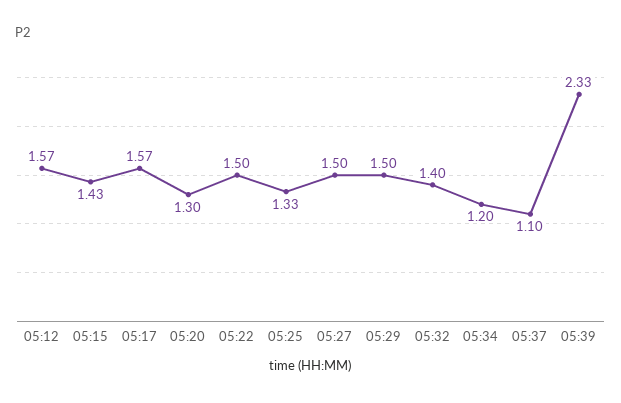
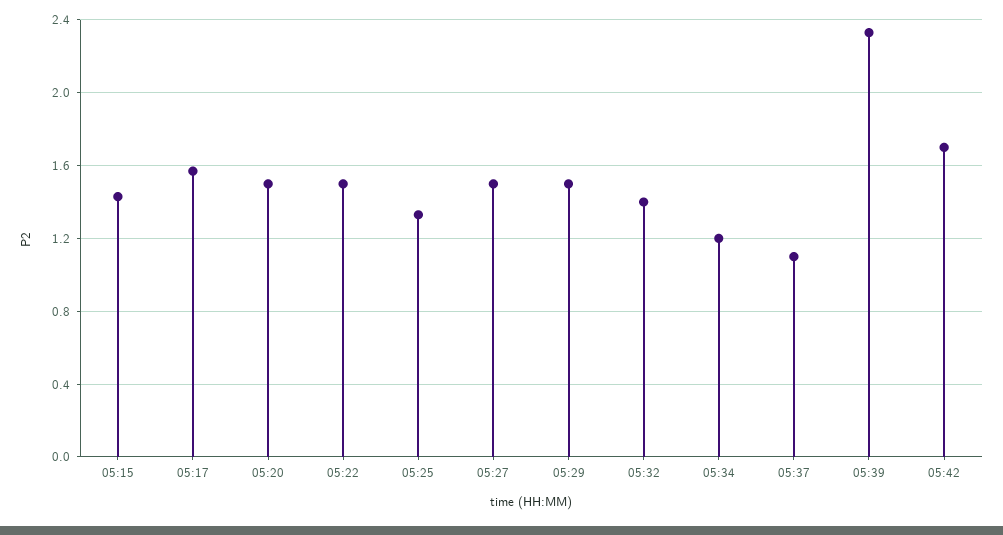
05:12: 1.57 -> none
05:20: 1.3 -> 1.5
05:42: none -> 1.7

